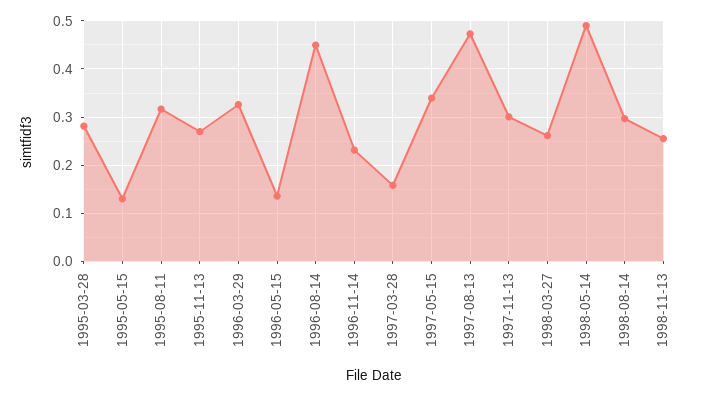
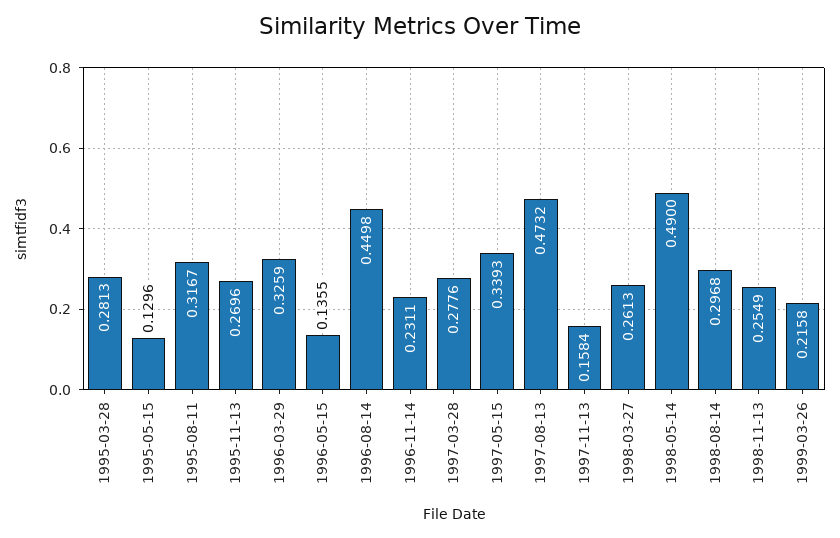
1997-03-28: 0.16 -> 0.2776
1997-11-13: 0.3 -> 0.1584
1999-03-26: none -> 0.2158

